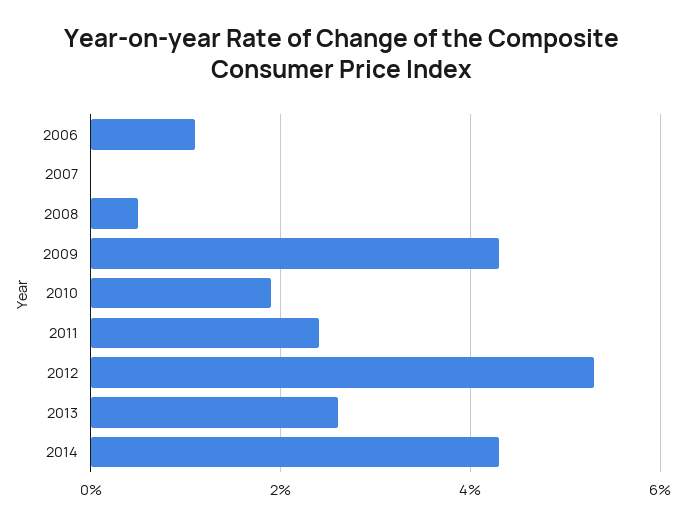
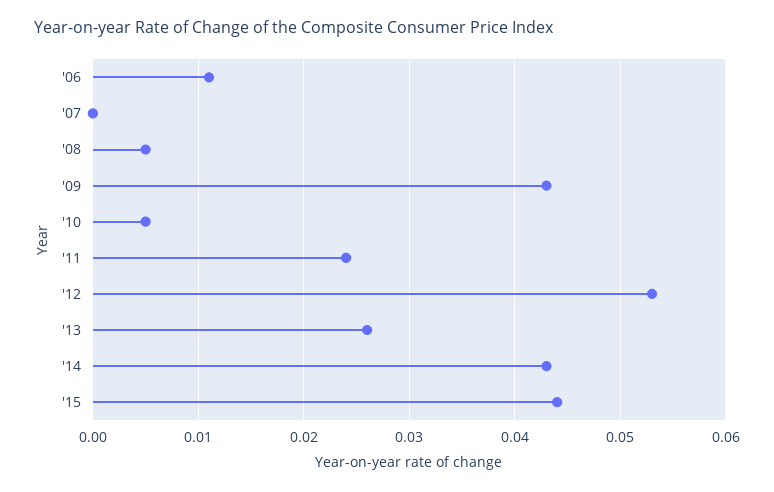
2010: 0.02 -> 0.005
'15: none -> 0.044

